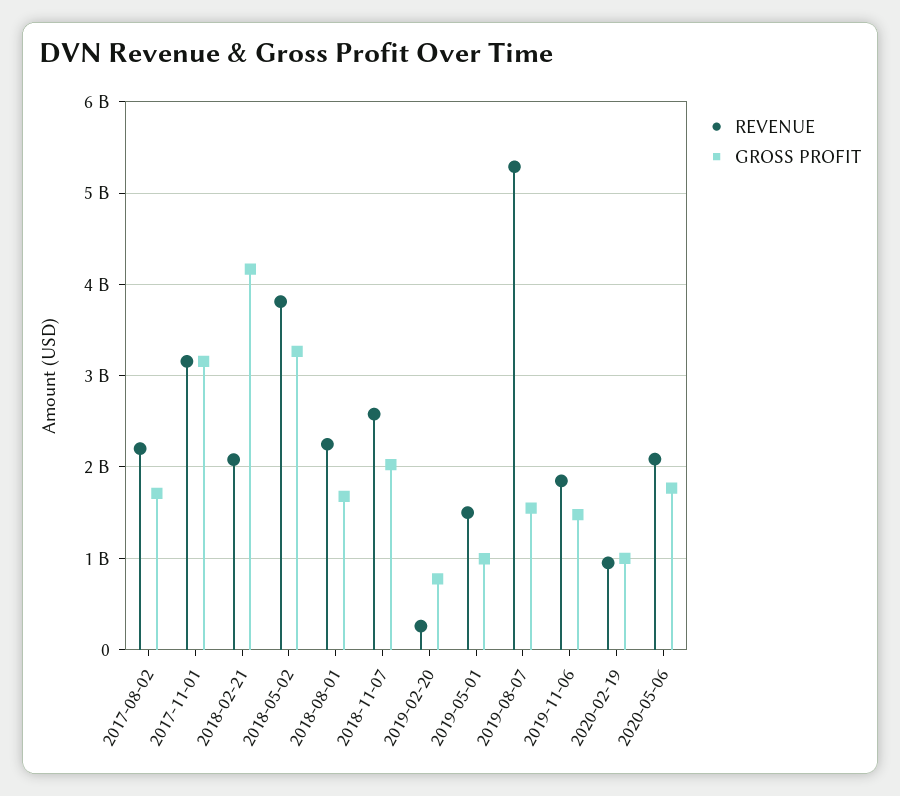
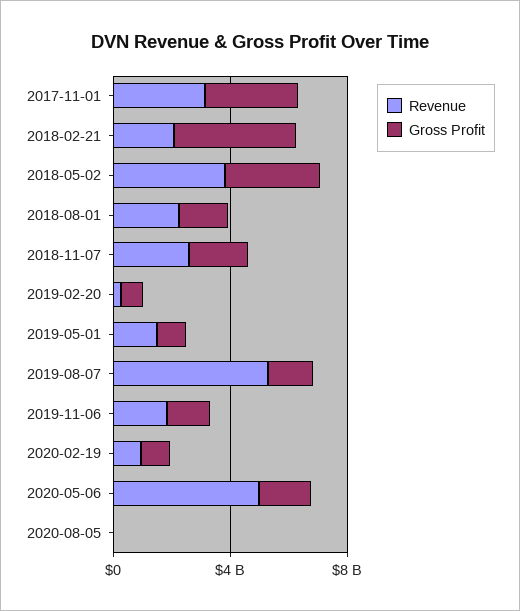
REVENUE, 2017-08-02: 2200000000 -> none
GROSS PROFIT, 2017-08-02: 1700000000 -> none
REVENUE, 2020-05-06: 2100000000 -> 5000000000
REVENUE, 2020-08-05: none -> 0
GROSS PROFIT, 2020-08-05: none -> 0

